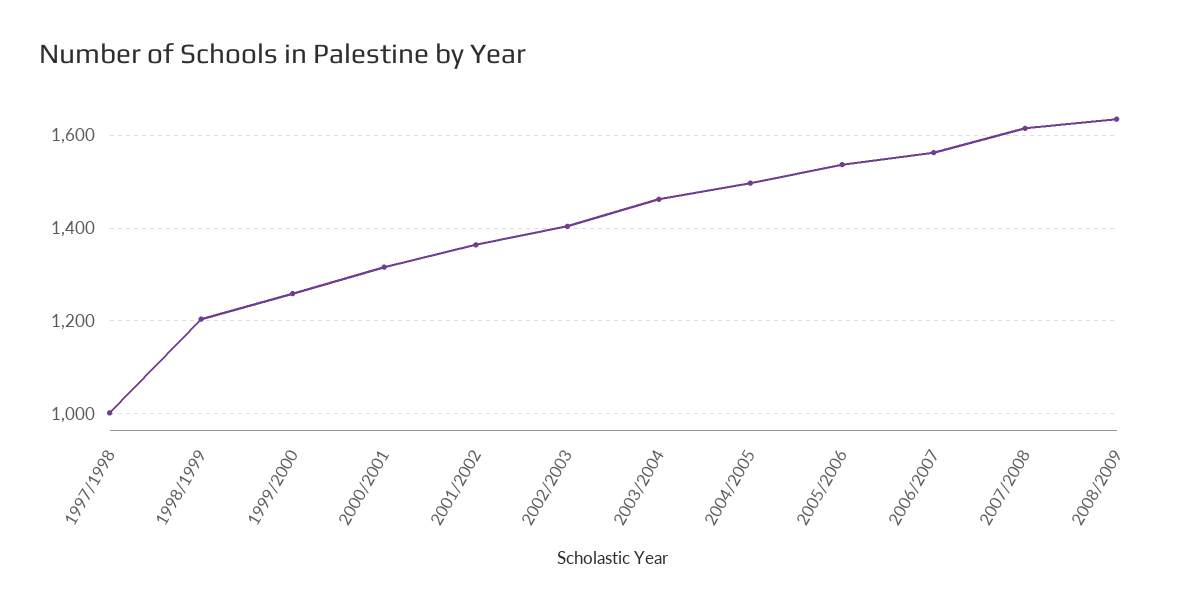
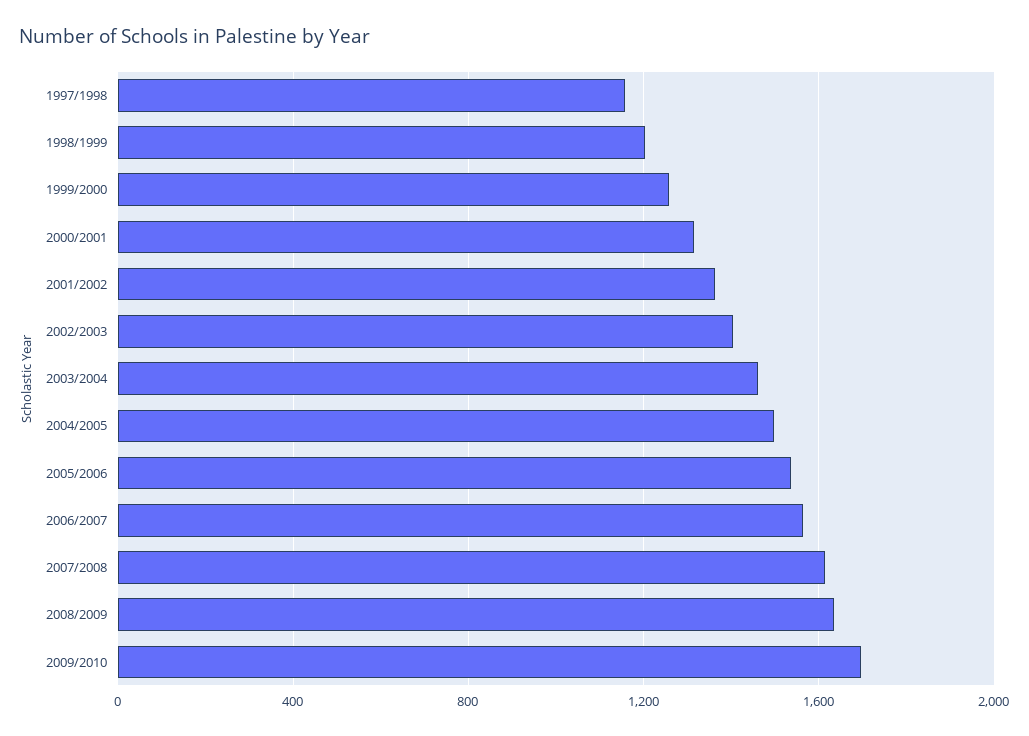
1997/1998: 1000 -> 1150
2009/2010: none -> 1700

